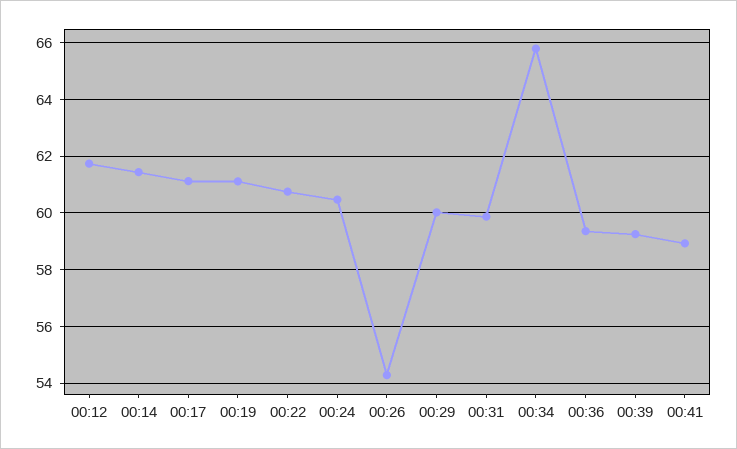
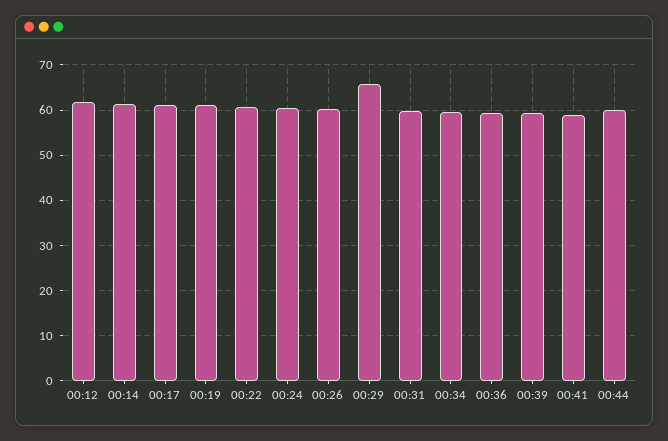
00:26: 54.25 -> 60
00:29: 60 -> 66
00:34: 65.75 -> 60
00:44: none -> 60

